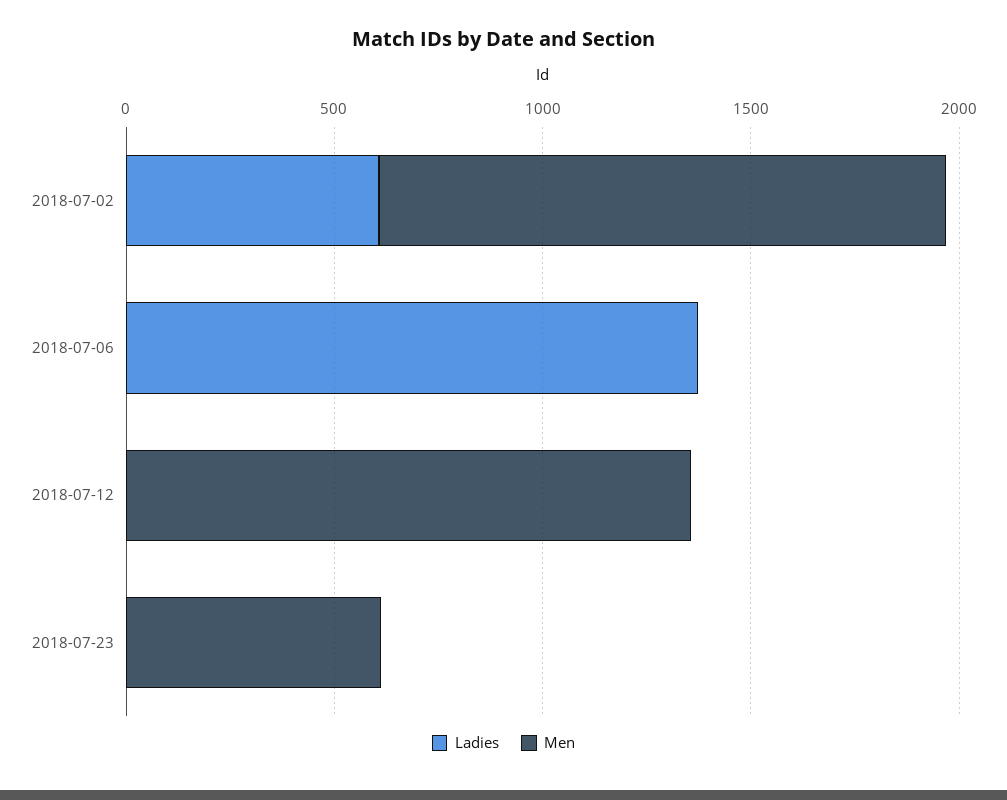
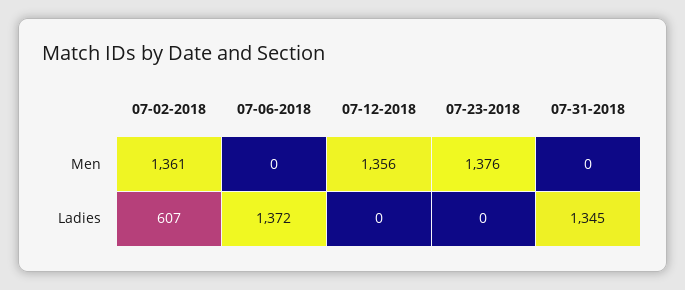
Men, 2018-07-23: 600 -> 1376
Men, 07-31-2018: none -> 0
Ladies, 07-31-2018: none -> 1345

